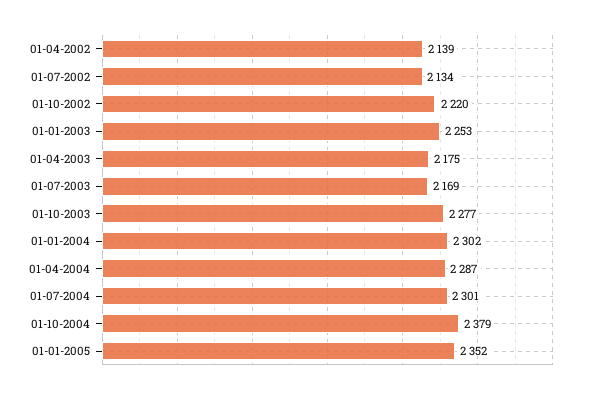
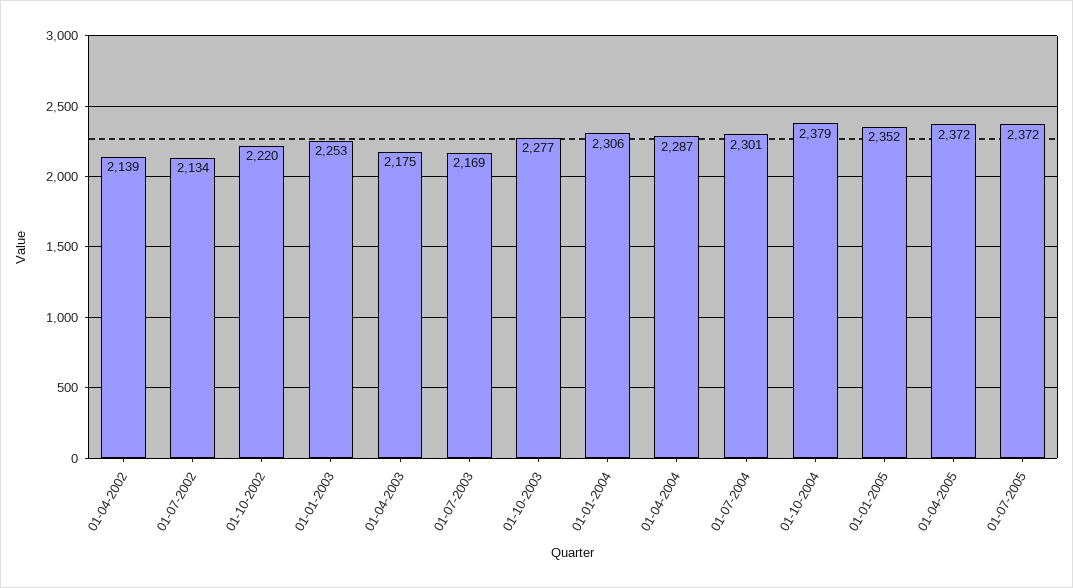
01-01-2004: 2302 -> 2306
01-04-2005: none -> 2372
01-07-2005: none -> 2372

